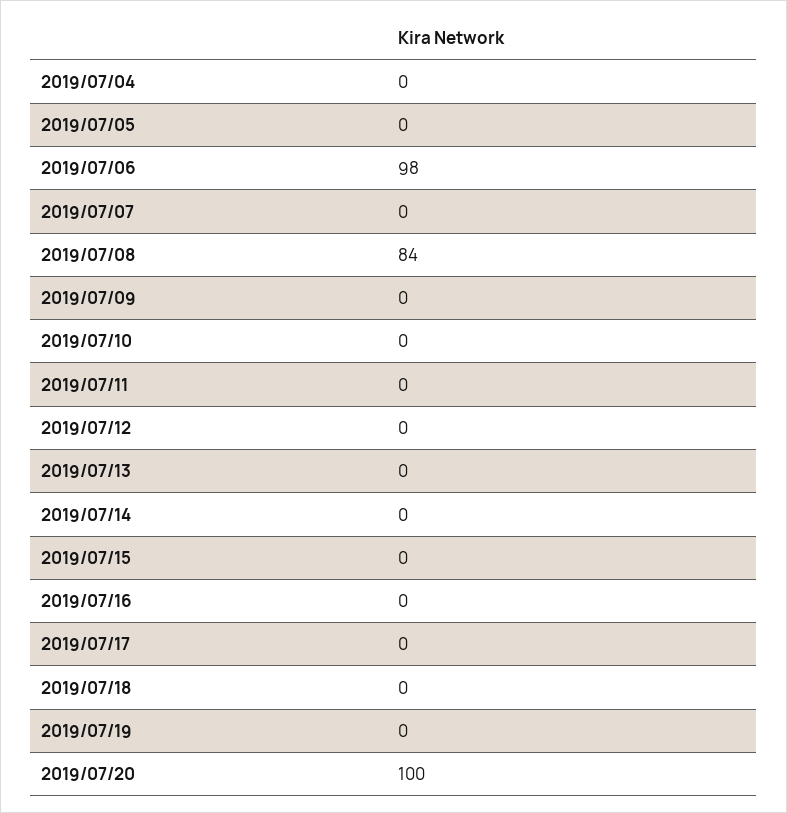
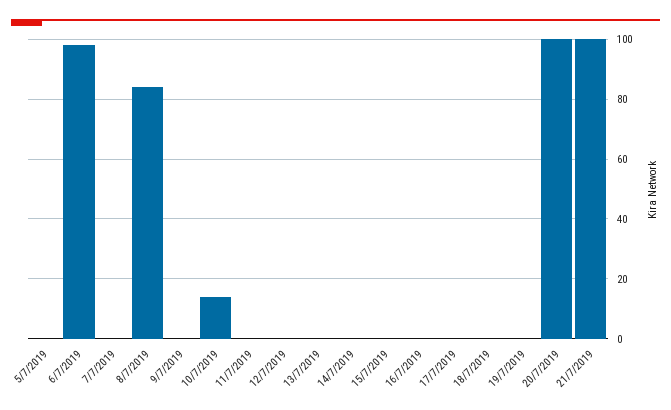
2019/07/04: 0 -> none
2019/07/10: 0 -> 15
21/7/2019: none -> 100

